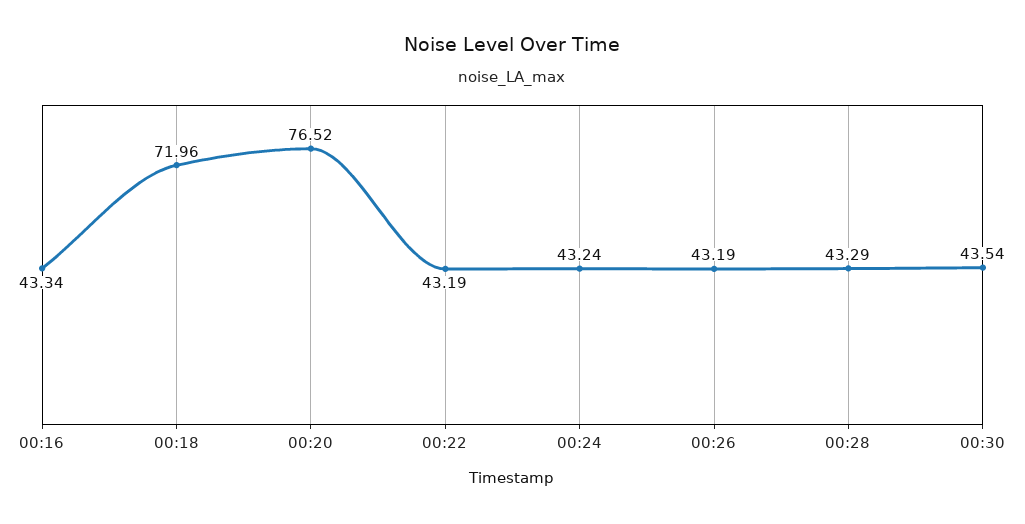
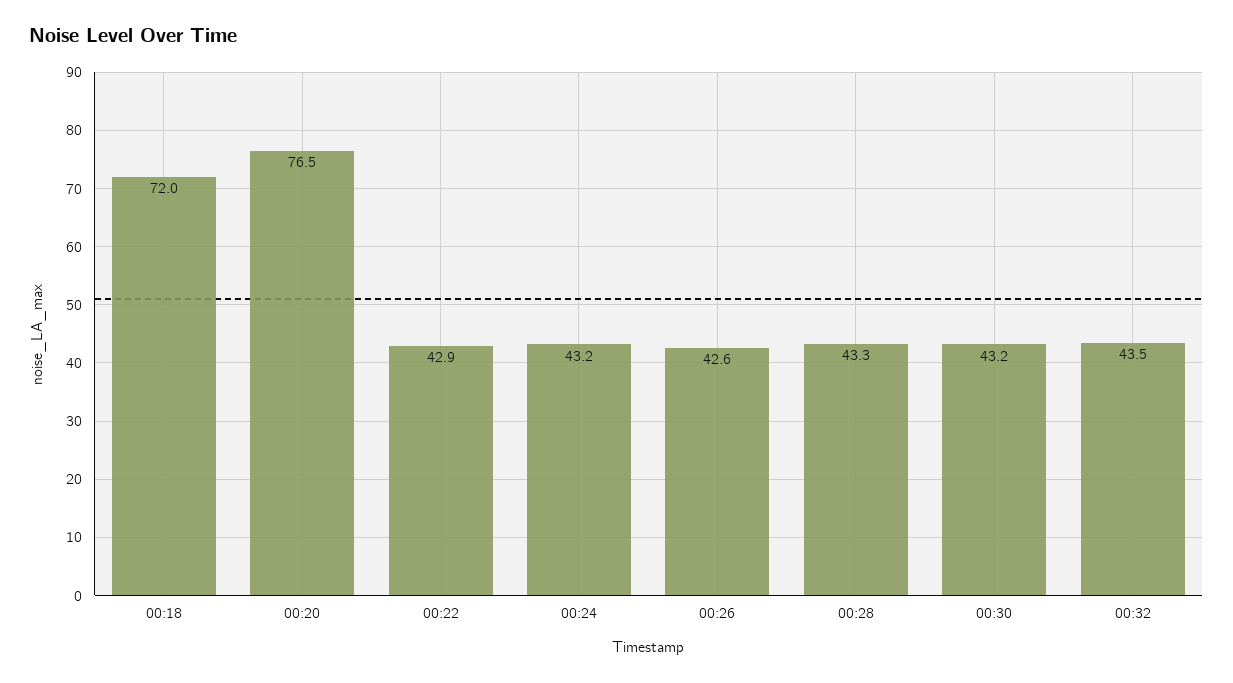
00:16: 43.34 -> none
00:22: 43.19 -> 42.9
00:26: 43.19 -> 42.6
00:30: 43.54 -> 43.2
00:32: none -> 43.5

